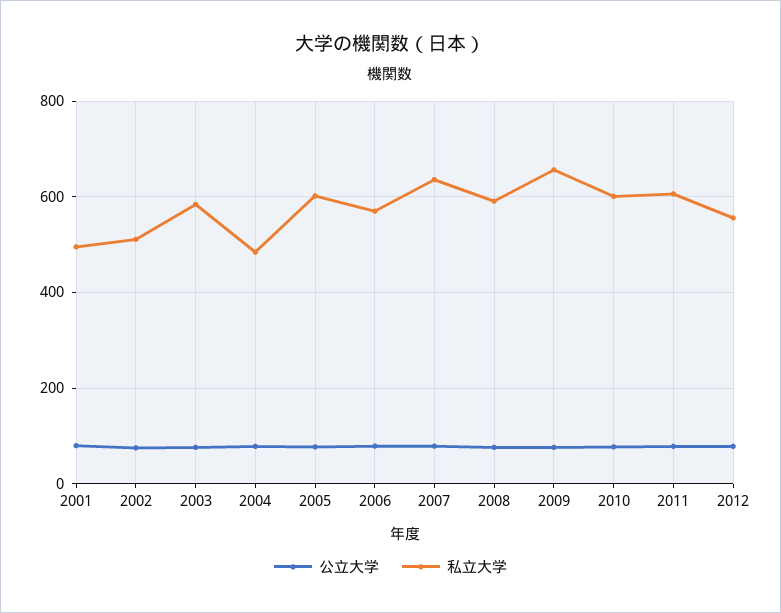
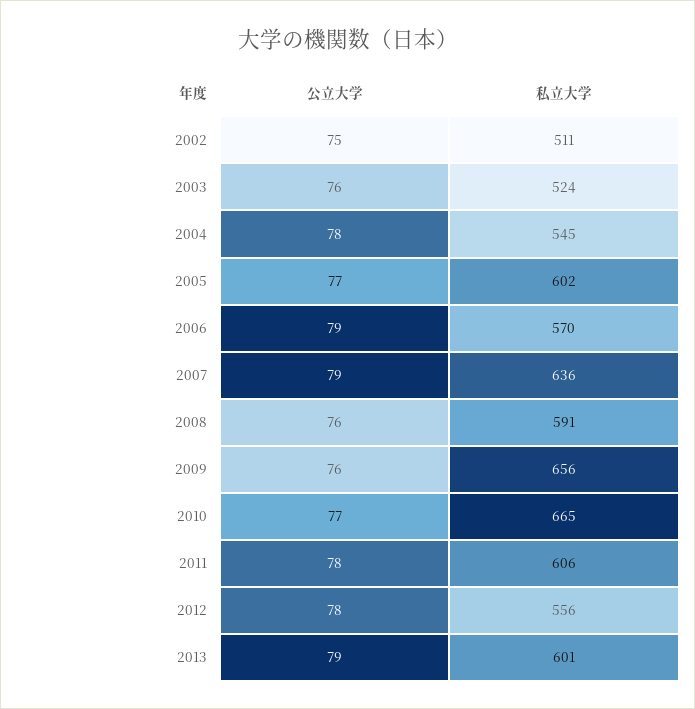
公立大学, 2001: 80 -> none
私立大学, 2001: 500 -> none
私立大学, 2003: 580 -> 524
私立大学, 2004: 480 -> 545
私立大学, 2010: 600 -> 665
公立大学, 2013: none -> 79
私立大学, 2013: none -> 601

